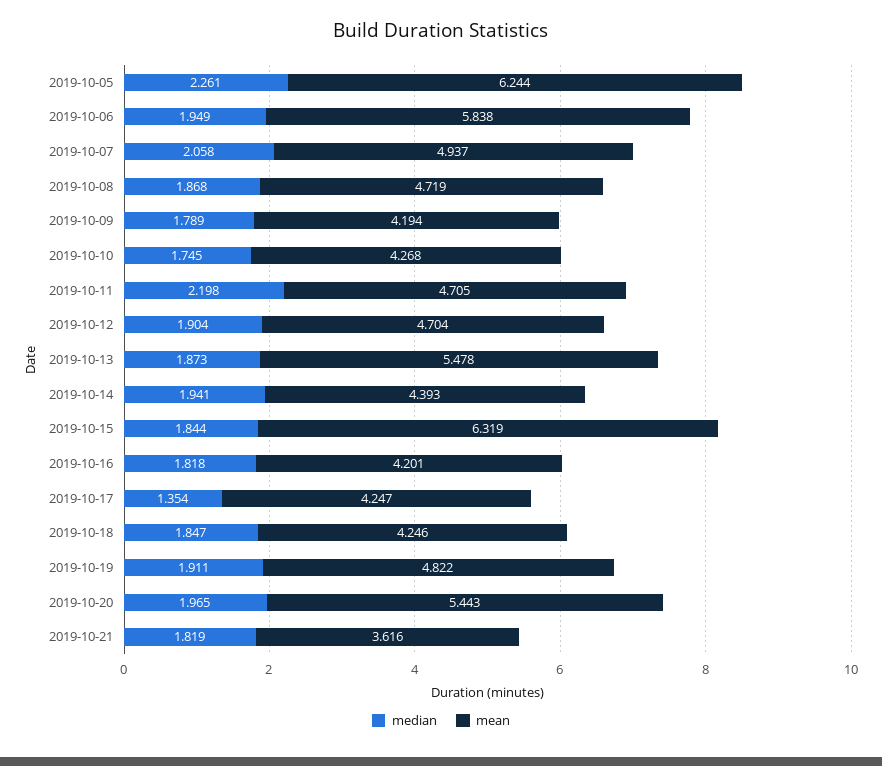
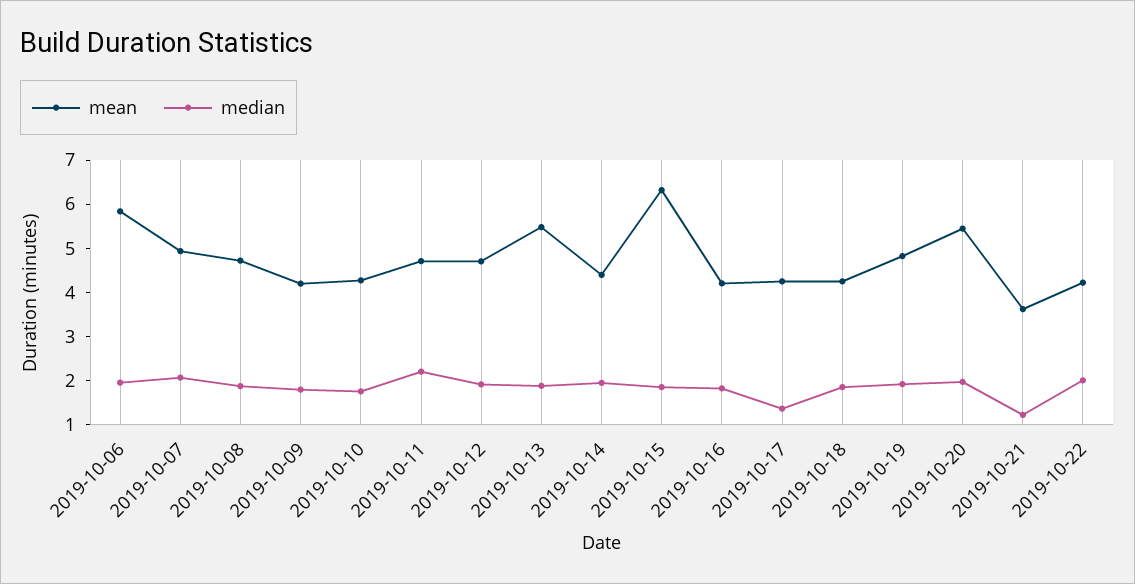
median, 2019-10-05: 2.261 -> none
mean, 2019-10-05: 6.244 -> none
median, 2019-10-21: 1.819 -> 1.2
mean, 2019-10-22: none -> 4.2
median, 2019-10-22: none -> 2

